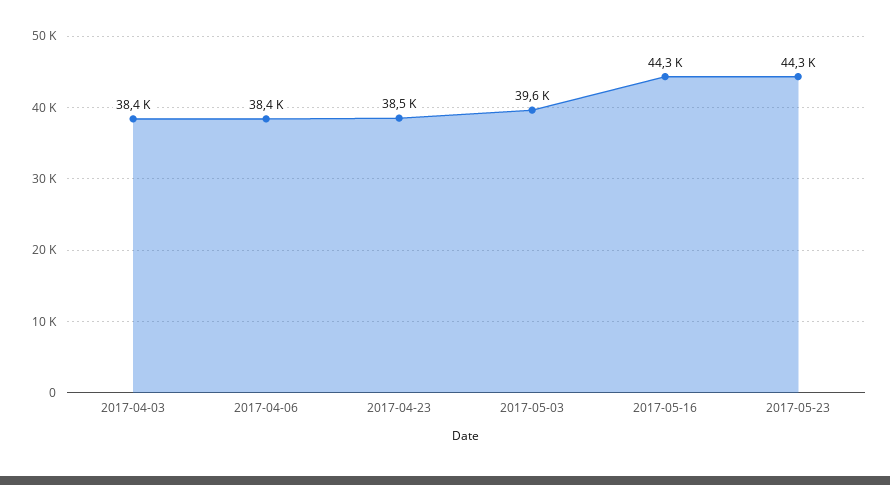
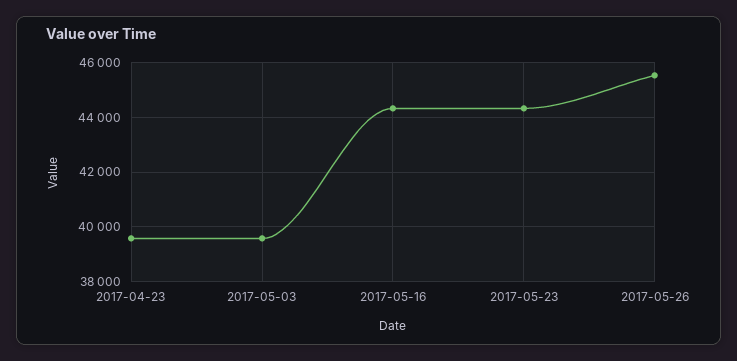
2017-04-03: 38400 -> none
2017-04-06: 38400 -> none
2017-04-23: 38500 -> 39500
2017-05-26: none -> 45500

